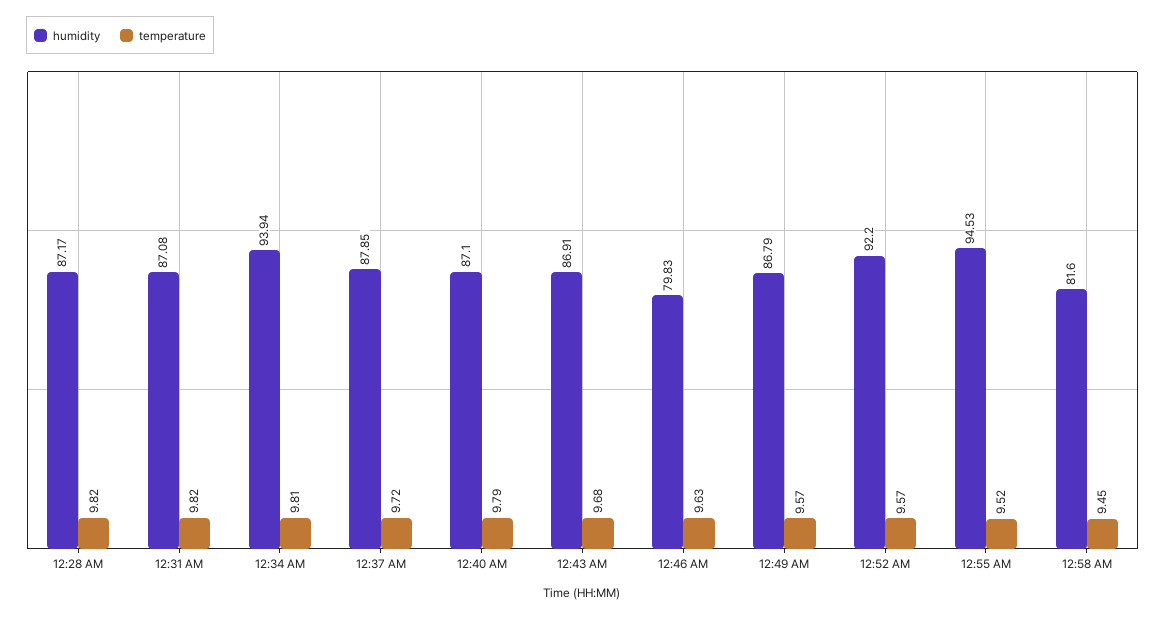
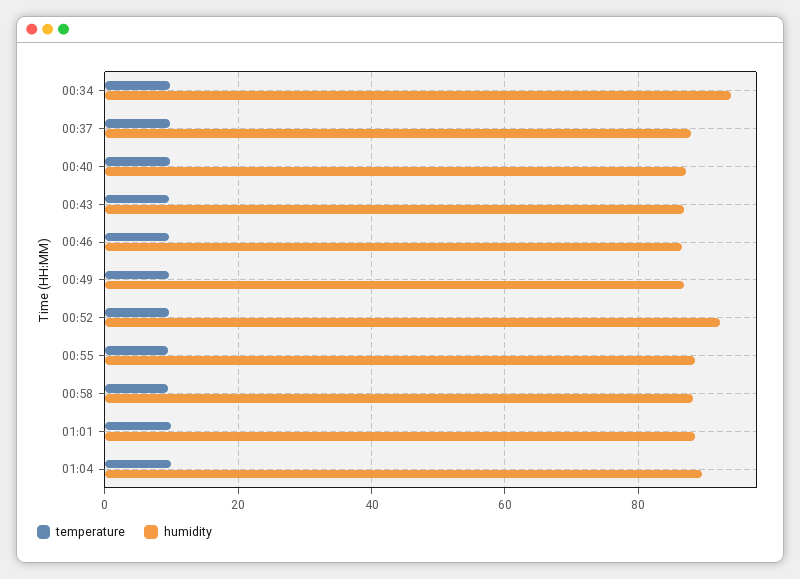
humidity, 12:28 AM: 87.17 -> none
temperature, 12:28 AM: 9.82 -> none
humidity, 12:31 AM: 87.08 -> none
temperature, 12:31 AM: 9.82 -> none
humidity, 12:46 AM: 79.83 -> 86
humidity, 12:55 AM: 94.53 -> 88
humidity, 12:58 AM: 81.6 -> 88
temperature, 01:01: none -> 10
humidity, 01:01: none -> 88
temperature, 01:04: none -> 10
humidity, 01:04: none -> 90

